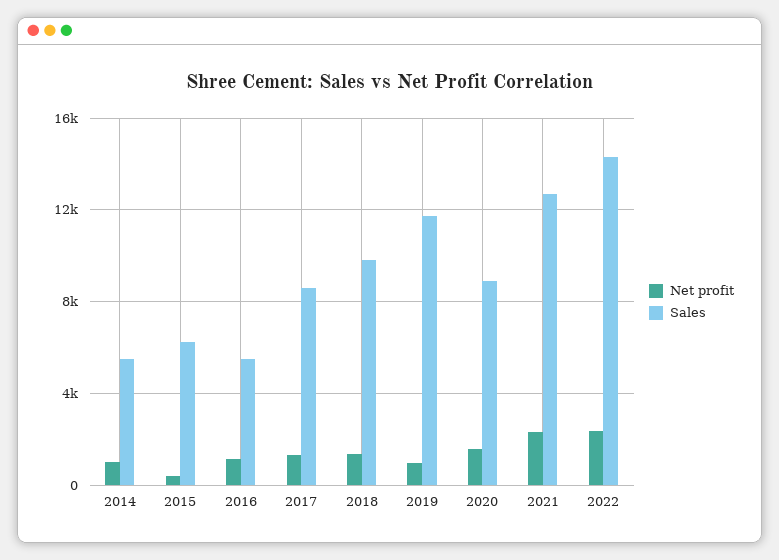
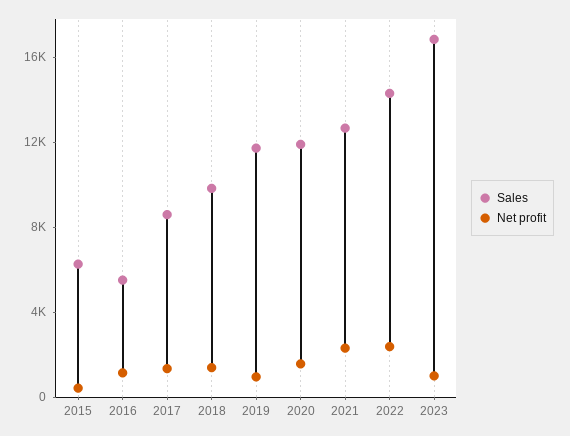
Net profit, 2014: 1000 -> none
Sales, 2014: 5500 -> none
Sales, 2020: 9000 -> 12000
Sales, 2023: none -> 17000
Net profit, 2023: none -> 1000

